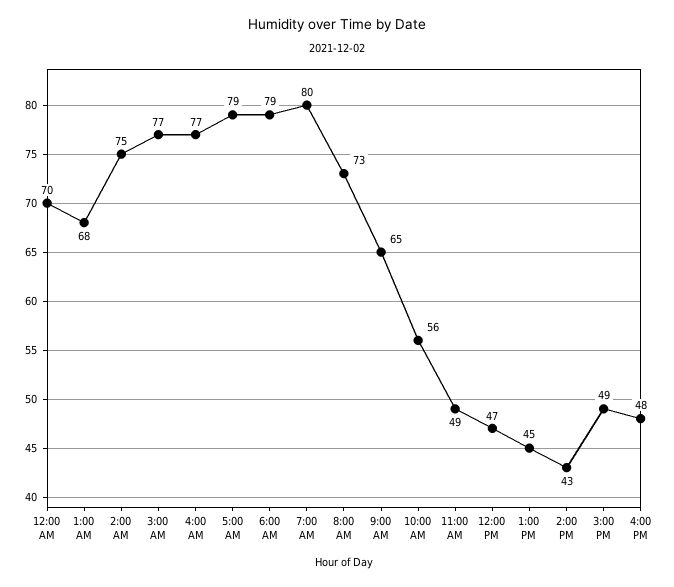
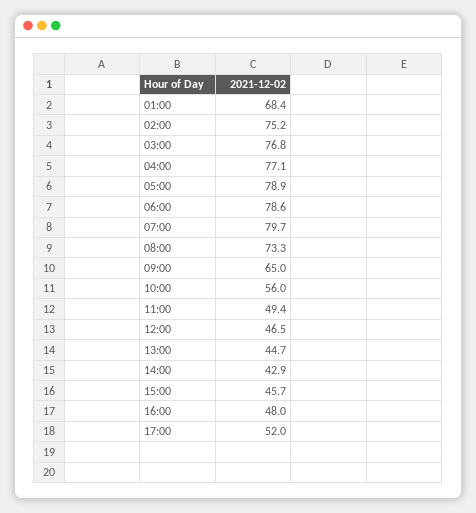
12:00 AM: 70 -> none
3:00 PM: 49 -> 45.7
17:00: none -> 52

